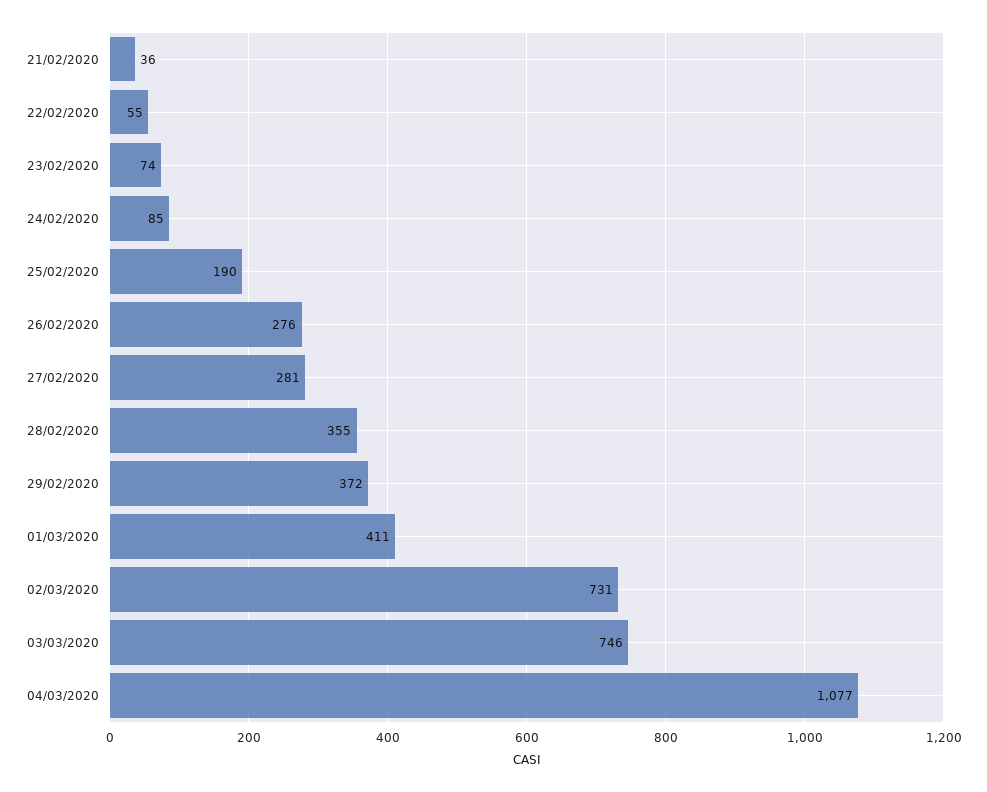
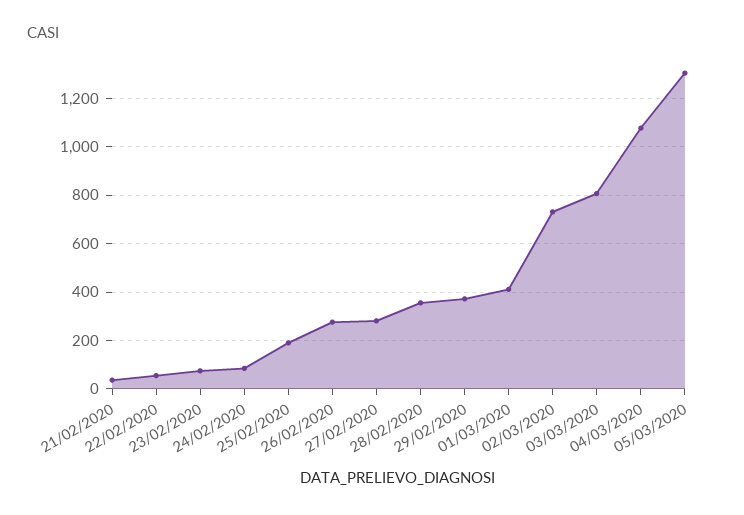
03/03/2020: 746 -> 800
05/03/2020: none -> 1300

